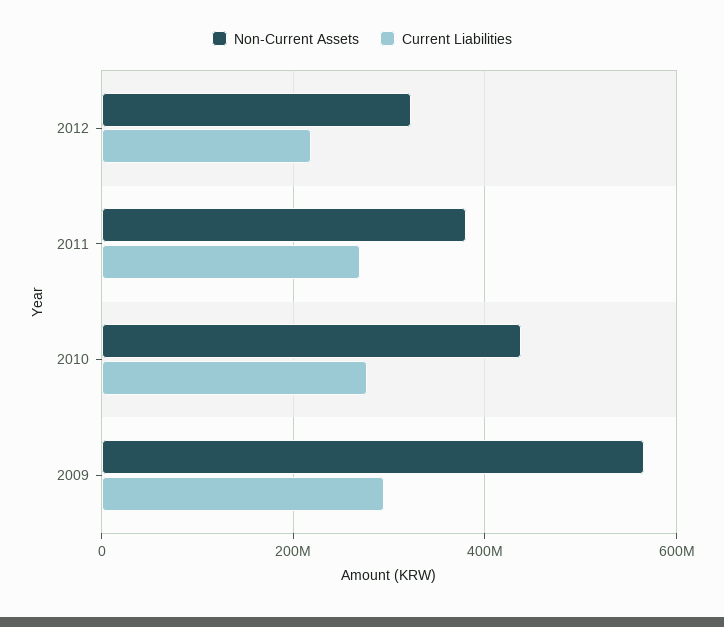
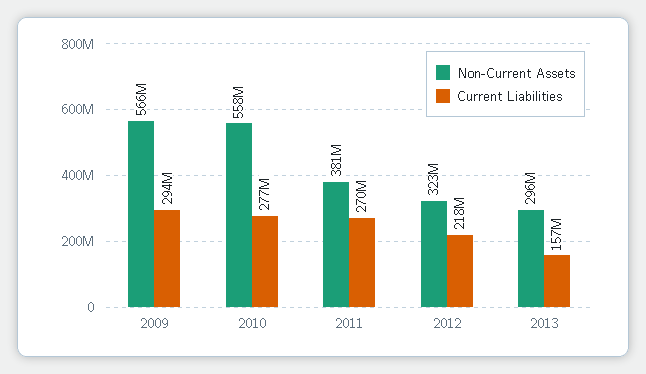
Non-Current Assets, 2010: 440000000 -> 558000000
Non-Current Assets, 2013: none -> 296000000
Current Liabilities, 2013: none -> 157000000

